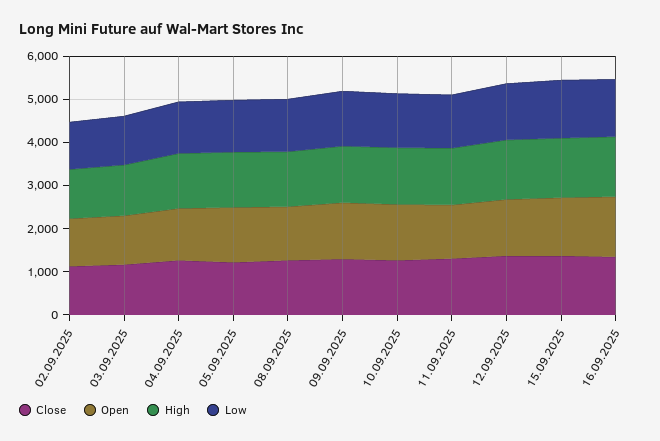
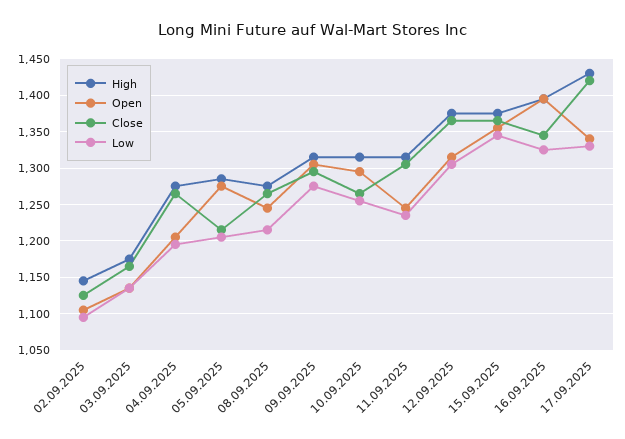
High, 17.09.2025: none -> 1430
Open, 17.09.2025: none -> 1340
Close, 17.09.2025: none -> 1420
Low, 17.09.2025: none -> 1330

